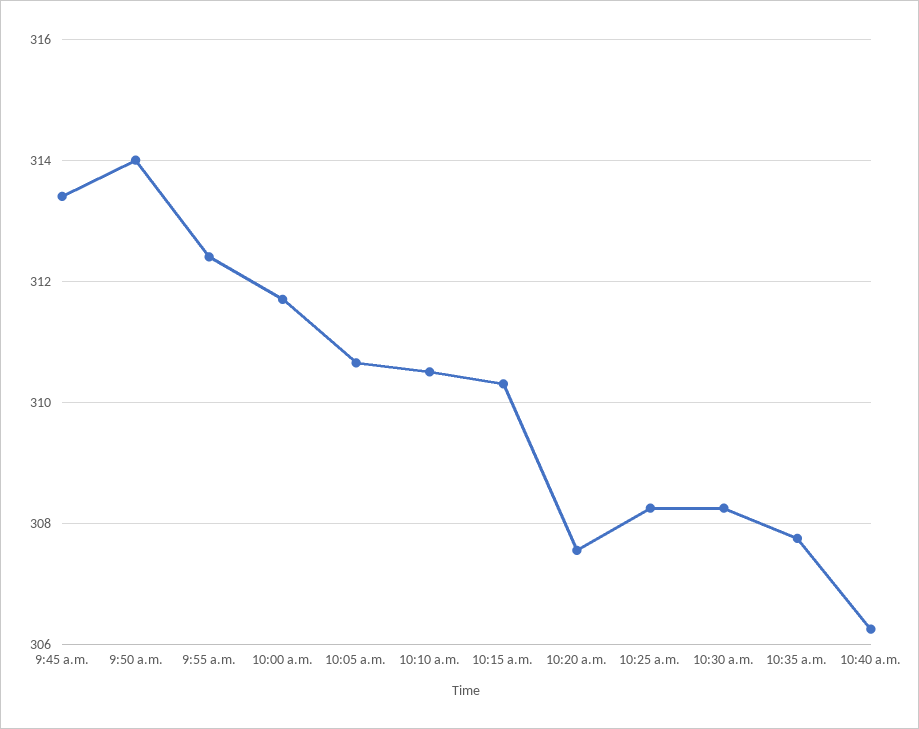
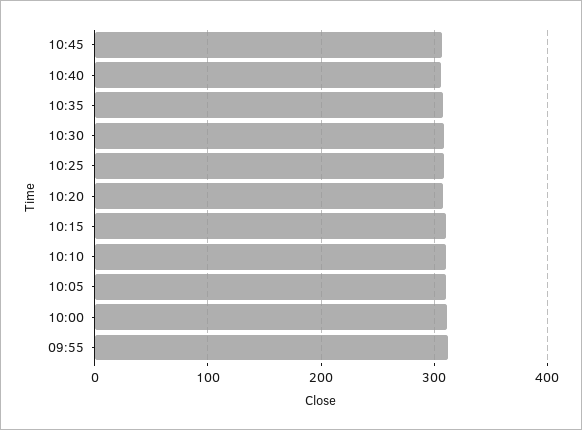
9:45 a.m.: 313.4 -> none
9:50 a.m.: 314 -> none
10:45: none -> 310

